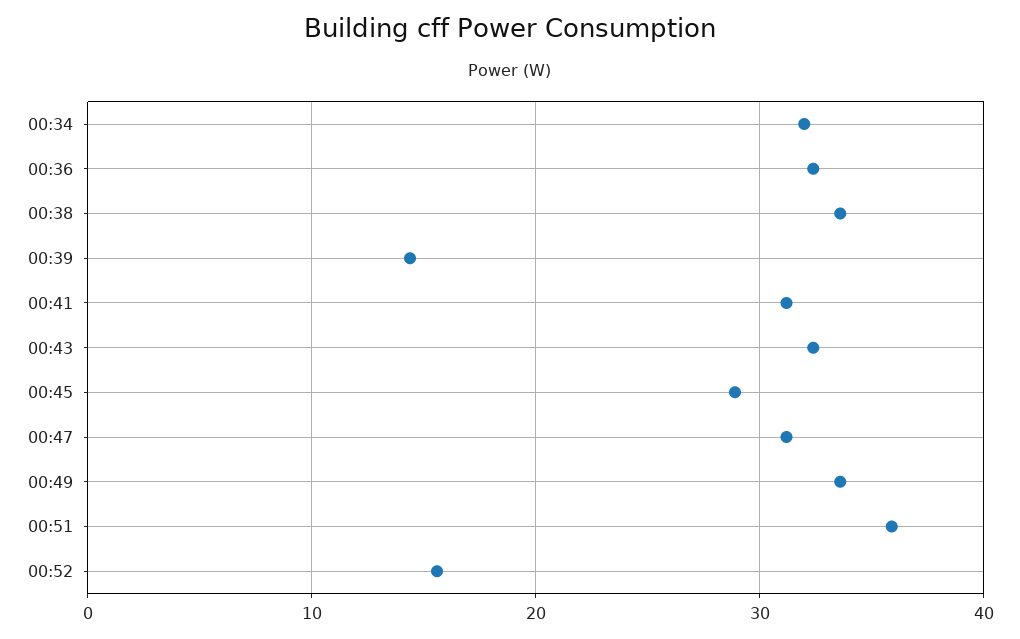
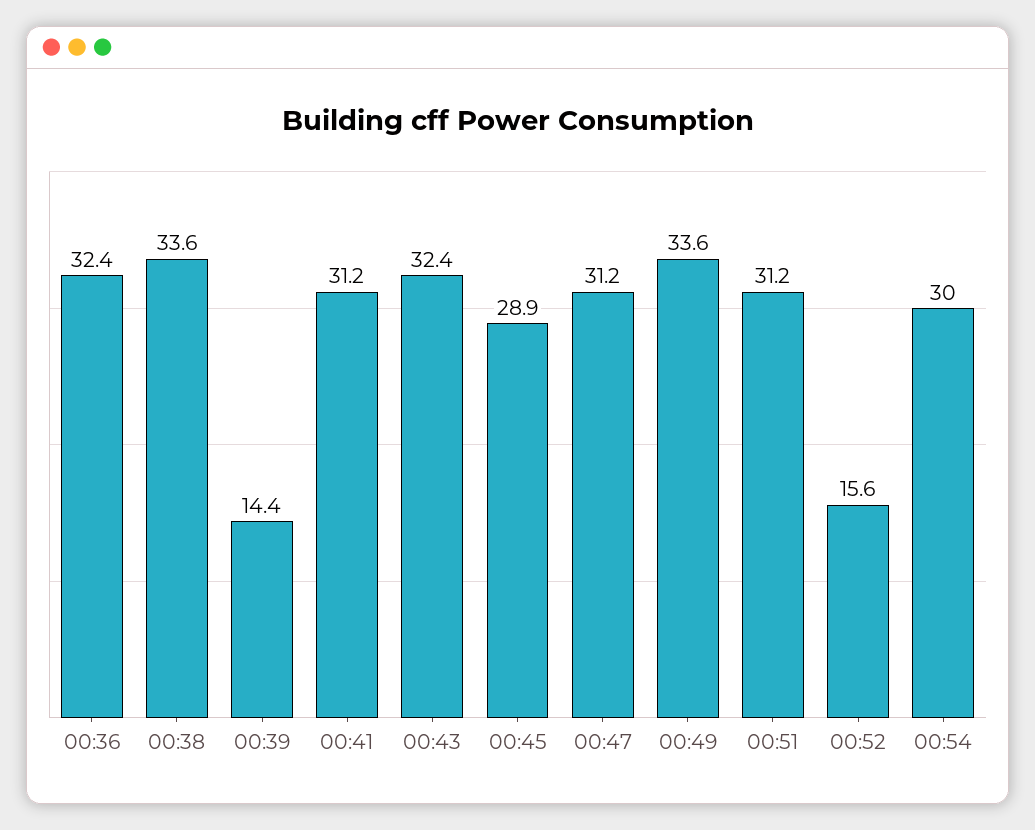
00:34: 32 -> none
00:51: 36 -> 31.2
00:54: none -> 30

